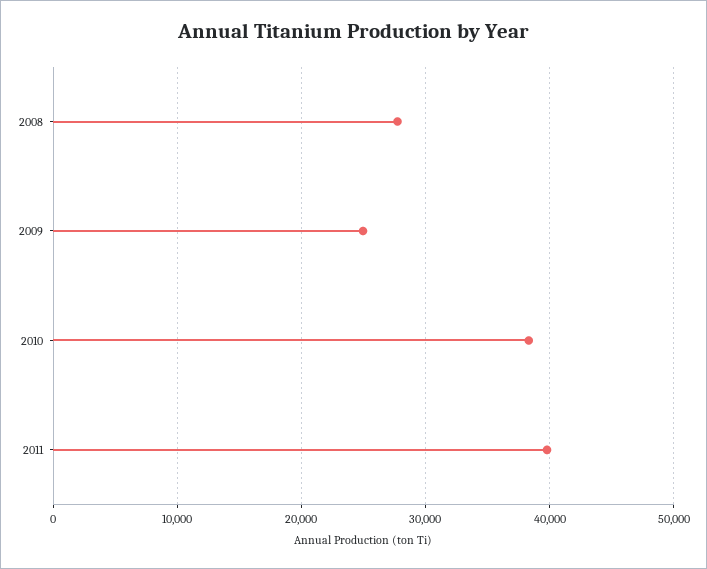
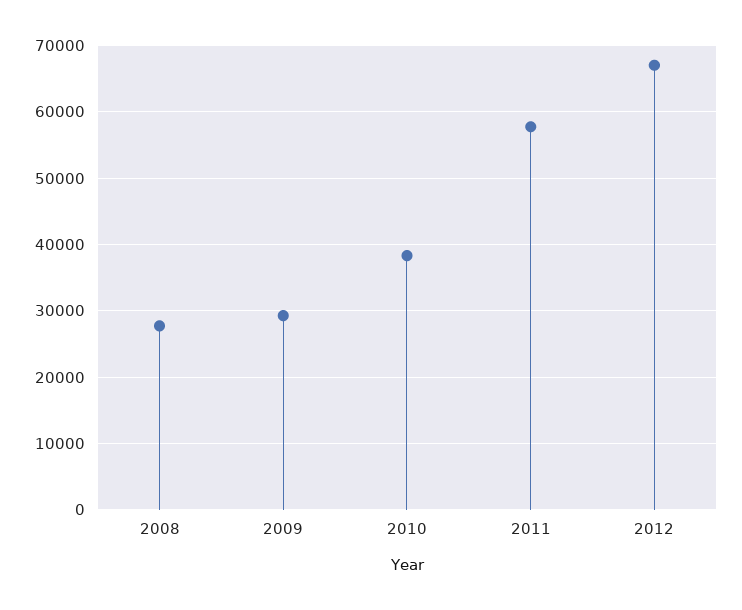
2009: 25000 -> 29000
2011: 40000 -> 58000
2012: none -> 67000

